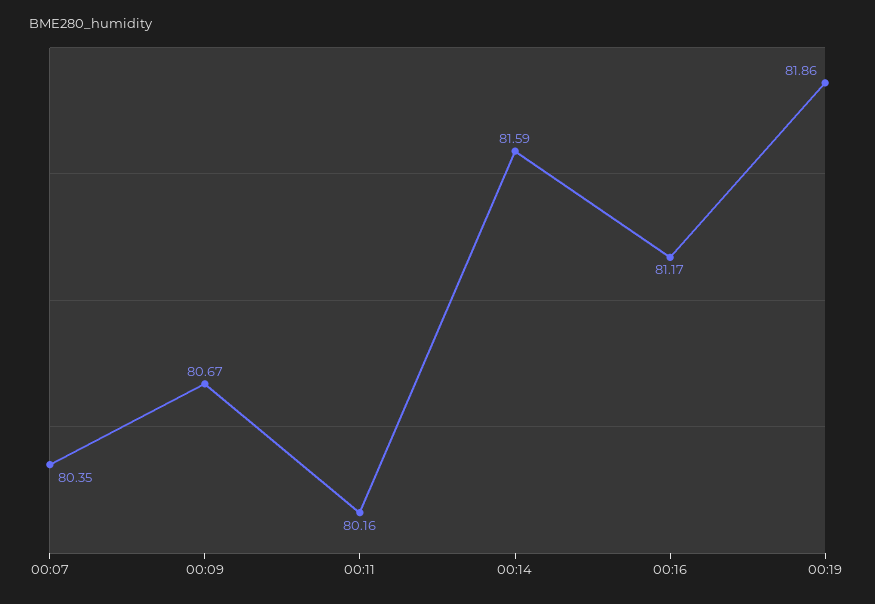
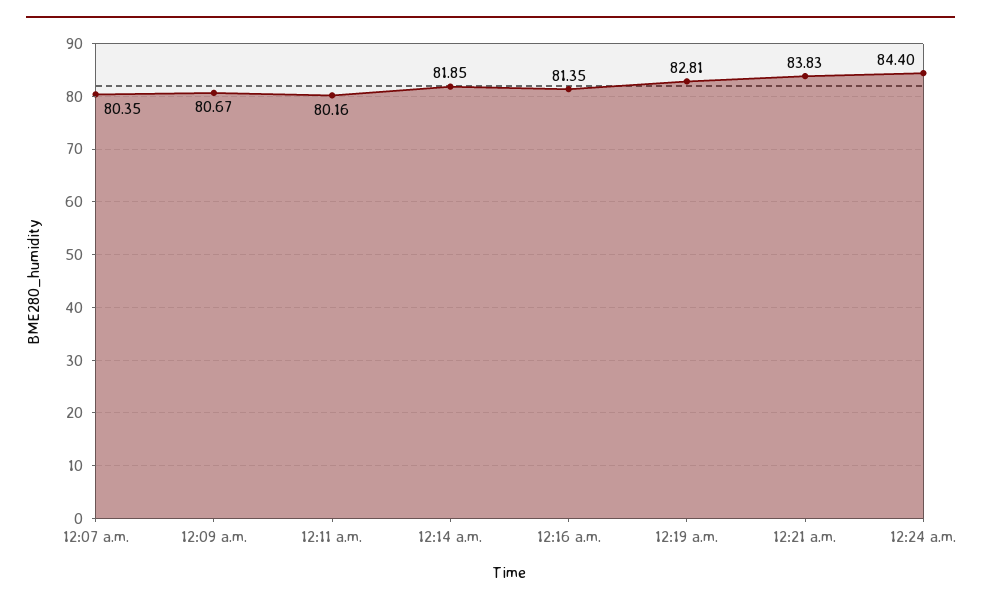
00:14: 81.59 -> 81.85
00:16: 81.17 -> 81.35
00:19: 81.86 -> 82.81
12:21 a.m.: none -> 83.83
12:24 a.m.: none -> 84.4

